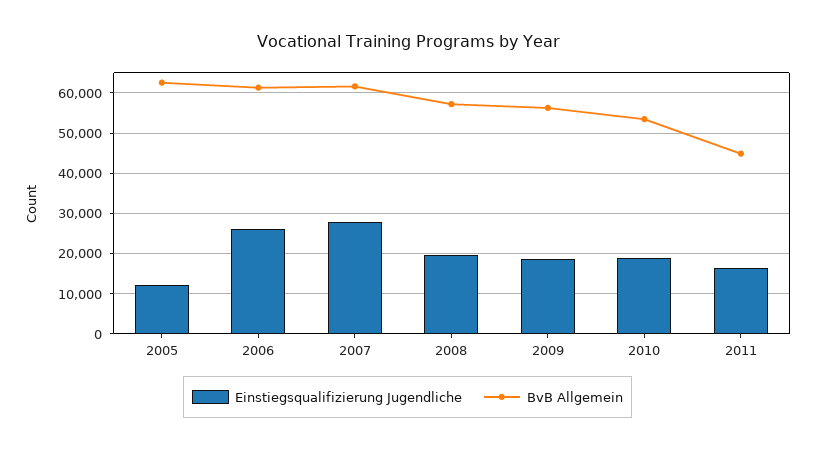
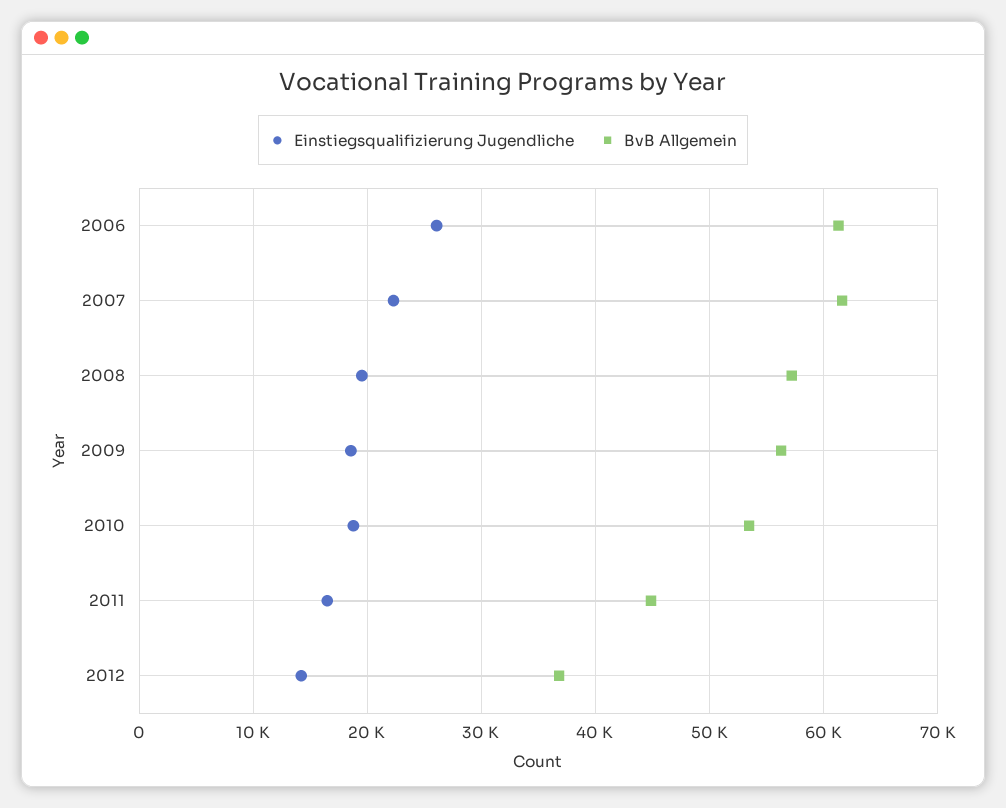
Einstiegsqualifizierung Jugendliche, 2005: 12000 -> none
BvB Allgemein, 2005: 62000 -> none
Einstiegsqualifizierung Jugendliche, 2007: 28000 -> 22000
Einstiegsqualifizierung Jugendliche, 2012: none -> 14000
BvB Allgemein, 2012: none -> 37000

